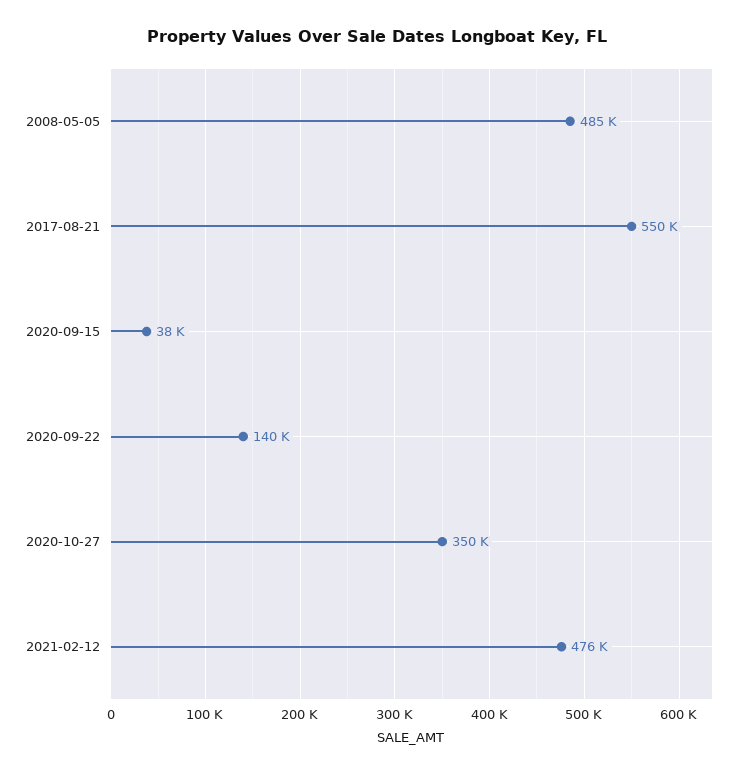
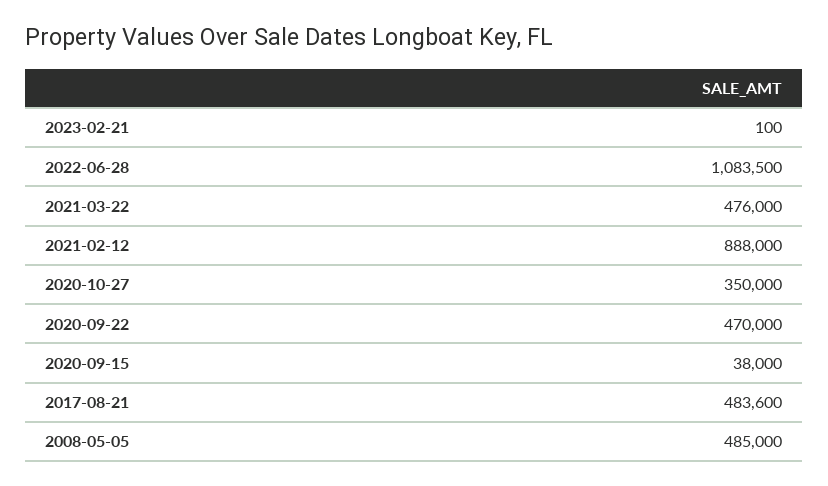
2017-08-21: 550000 -> 483600
2020-09-22: 140000 -> 470000
2021-02-12: 476000 -> 888000
2023-02-21: none -> 100
2022-06-28: none -> 1083500
2021-03-22: none -> 476000

